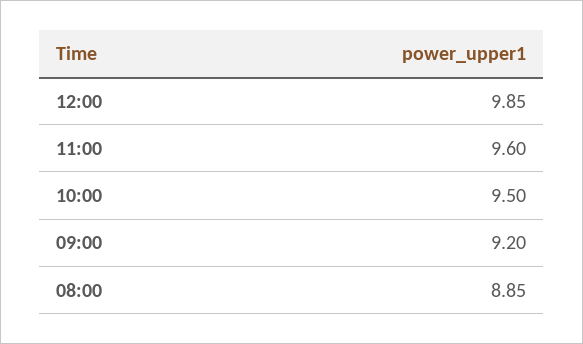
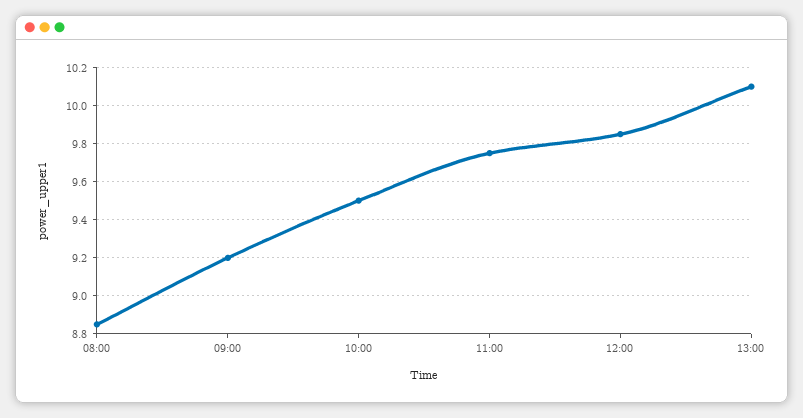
11:00: 9.6 -> 9.75
13:00: none -> 10.1

